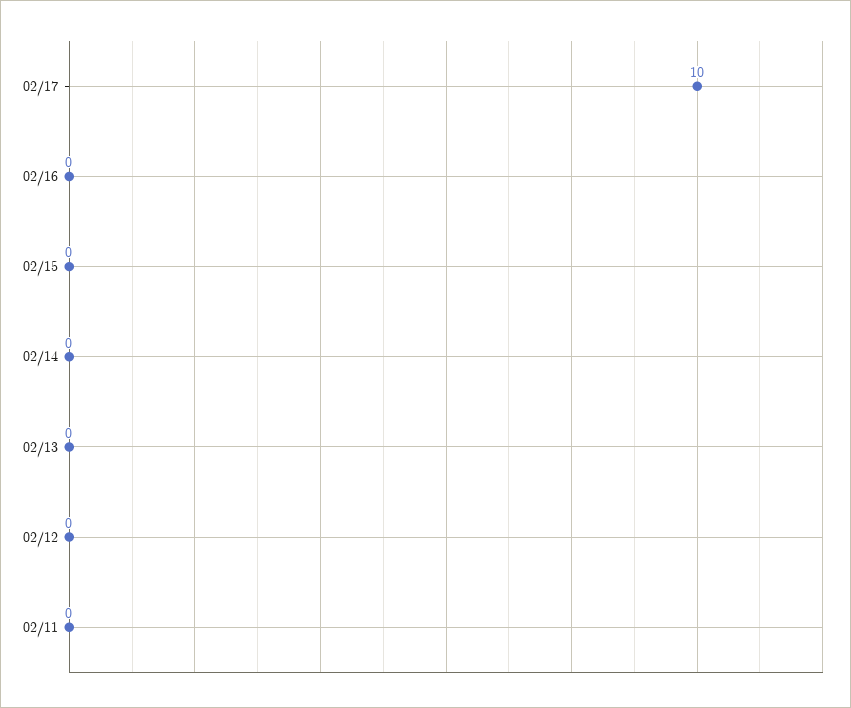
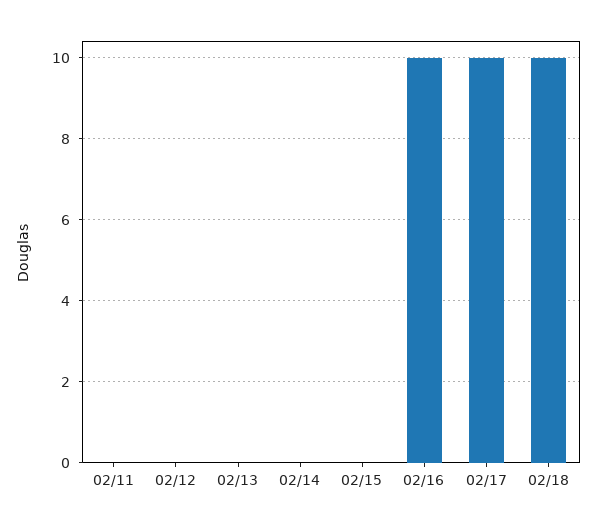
02/16: 0 -> 10
02/18: none -> 10

